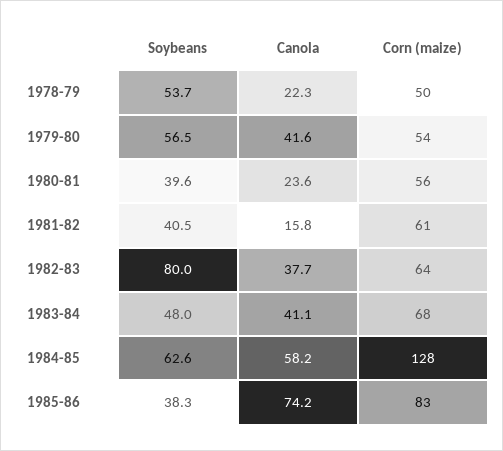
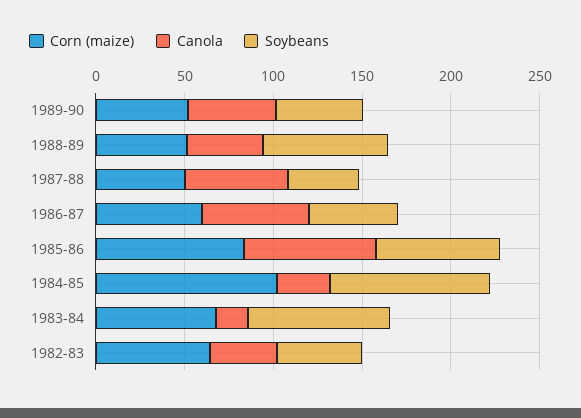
Soybeans, 1978-79: 53.7 -> none
Canola, 1978-79: 22.3 -> none
Corn (maize), 1978-79: 50 -> none
Soybeans, 1979-80: 56.5 -> none
Canola, 1979-80: 41.6 -> none
Corn (maize), 1979-80: 54 -> none
Soybeans, 1980-81: 39.6 -> none
Canola, 1980-81: 23.6 -> none
Corn (maize), 1980-81: 56 -> none
Soybeans, 1981-82: 40.5 -> none
Canola, 1981-82: 15.8 -> none
Corn (maize), 1981-82: 61 -> none
Soybeans, 1982-83: 80 -> 50
Soybeans, 1983-84: 48 -> 80
Canola, 1983-84: 41.1 -> 20
Soybeans, 1984-85: 62.6 -> 90
Canola, 1984-85: 58.2 -> 30
Corn (maize), 1984-85: 128 -> 100
Soybeans, 1985-86: 38.3 -> 70
Corn (maize), 1989-90: none -> 50
Canola, 1989-90: none -> 50
Soybeans, 1989-90: none -> 50
Corn (maize), 1988-89: none -> 50
Canola, 1988-89: none -> 40
Soybeans, 1988-89: none -> 70
Corn (maize), 1987-88: none -> 50
Canola, 1987-88: none -> 60
Soybeans, 1987-88: none -> 40
Corn (maize), 1986-87: none -> 60
Canola, 1986-87: none -> 60
Soybeans, 1986-87: none -> 50

